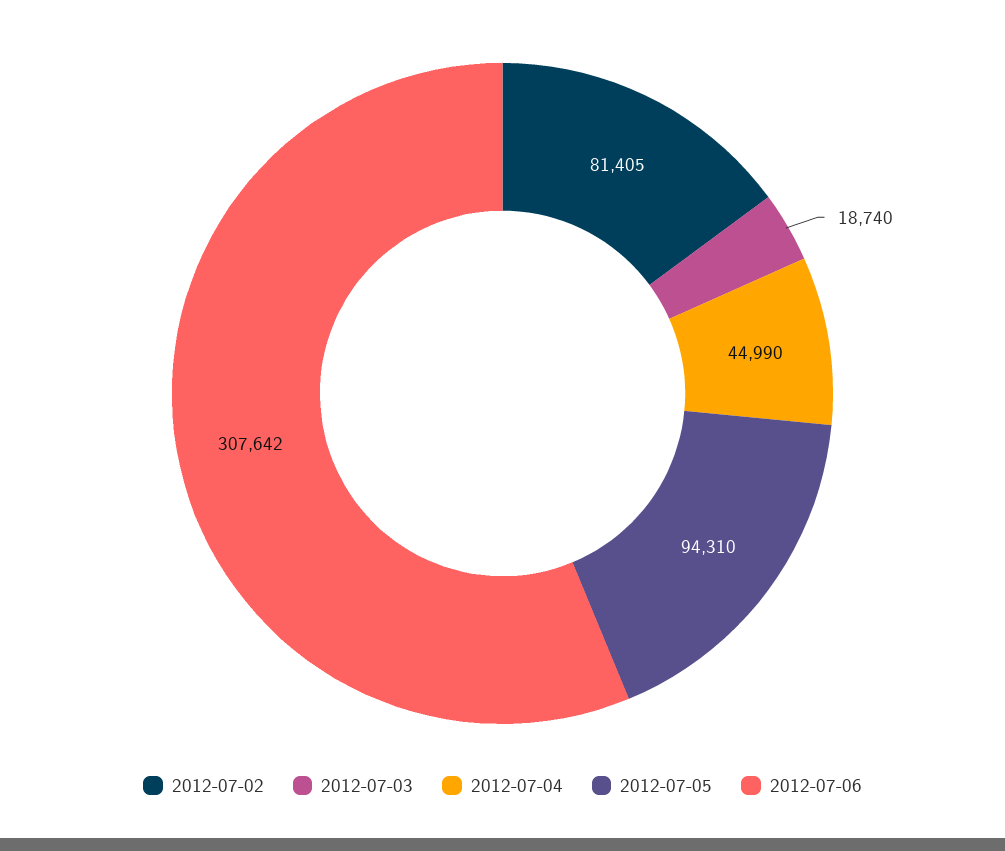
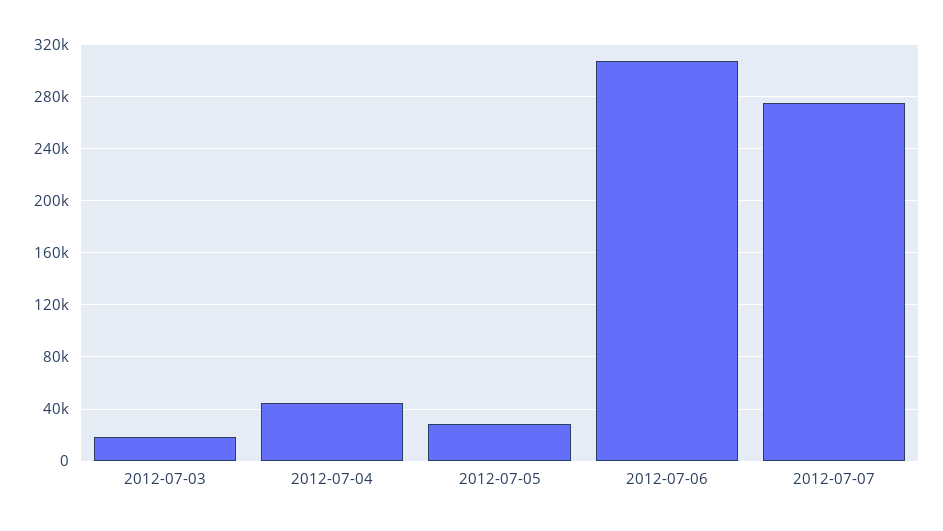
2012-07-02: 81405 -> none
2012-07-05: 94310 -> 30000
2012-07-07: none -> 275000

